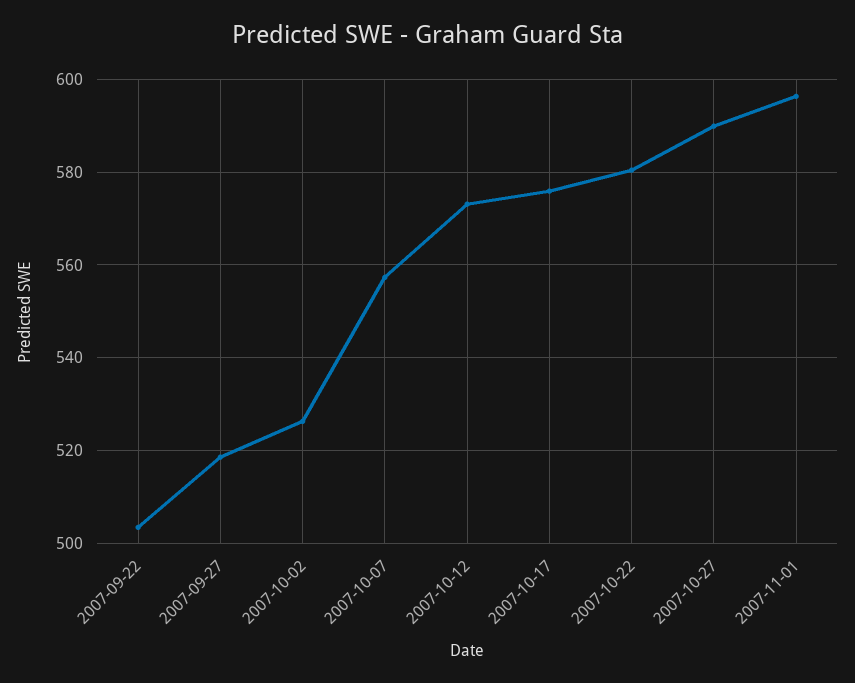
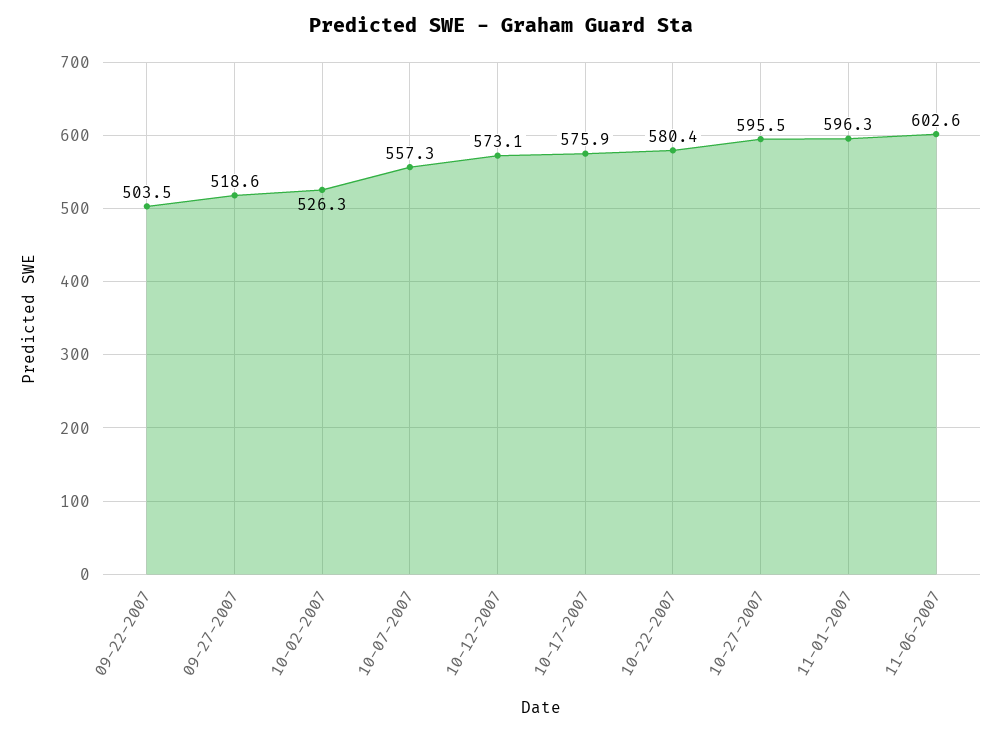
2007-10-27: 590 -> 595.5
11-06-2007: none -> 602.6

